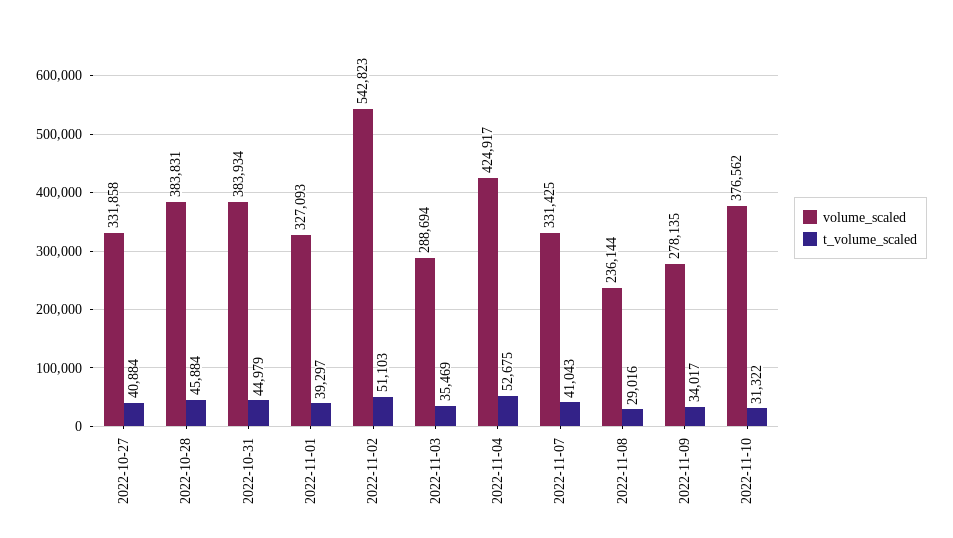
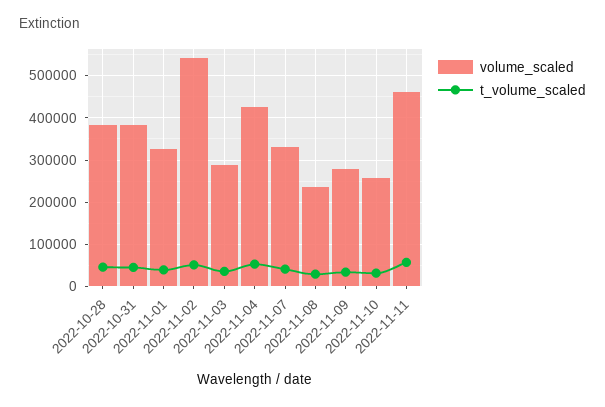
volume_scaled, 2022-10-27: 331858 -> none
t_volume_scaled, 2022-10-27: 40884 -> none
volume_scaled, 2022-11-10: 376562 -> 260000
volume_scaled, 2022-11-11: none -> 460000
t_volume_scaled, 2022-11-11: none -> 60000

